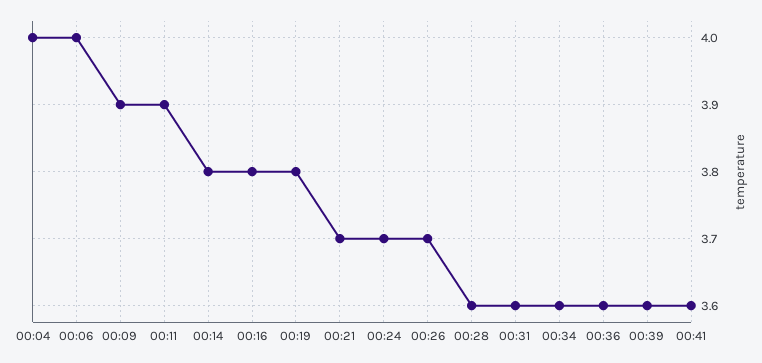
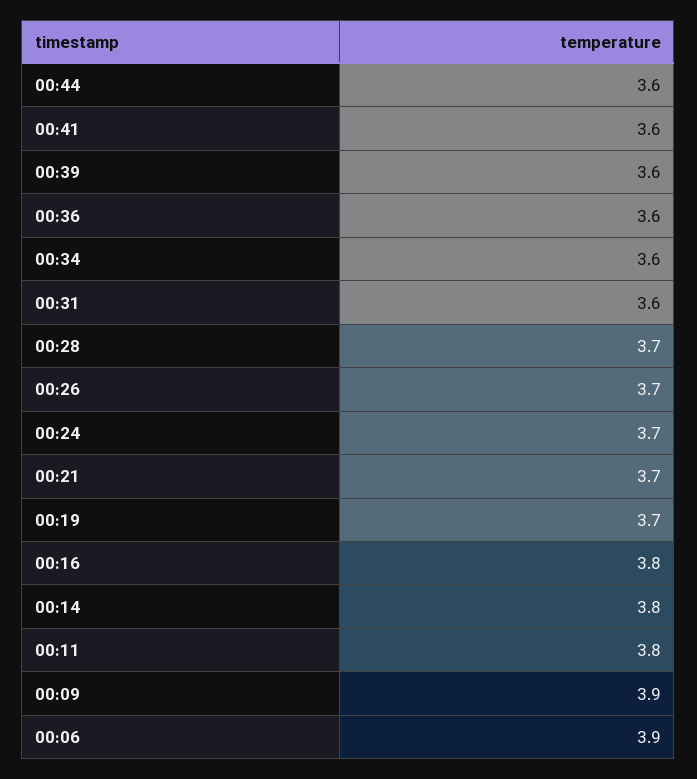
00:04: 4 -> none
00:06: 4 -> 3.9
00:11: 3.9 -> 3.8
00:19: 3.8 -> 3.7
00:28: 3.6 -> 3.7
00:44: none -> 3.6

